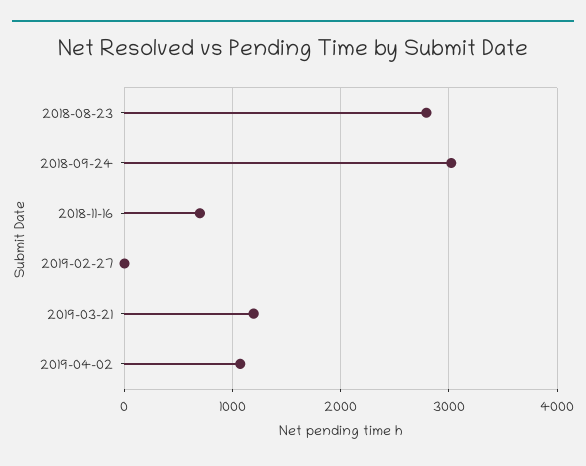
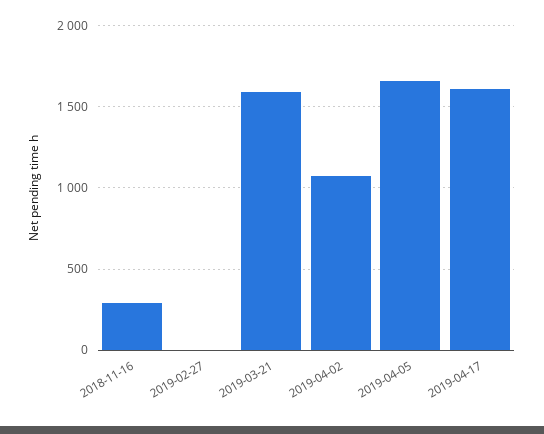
2018-08-23: 2800 -> none
2018-09-24: 3000 -> none
2018-11-16: 700 -> 300
2019-03-21: 1200 -> 1600
2019-04-05: none -> 1650
2019-04-17: none -> 1600

